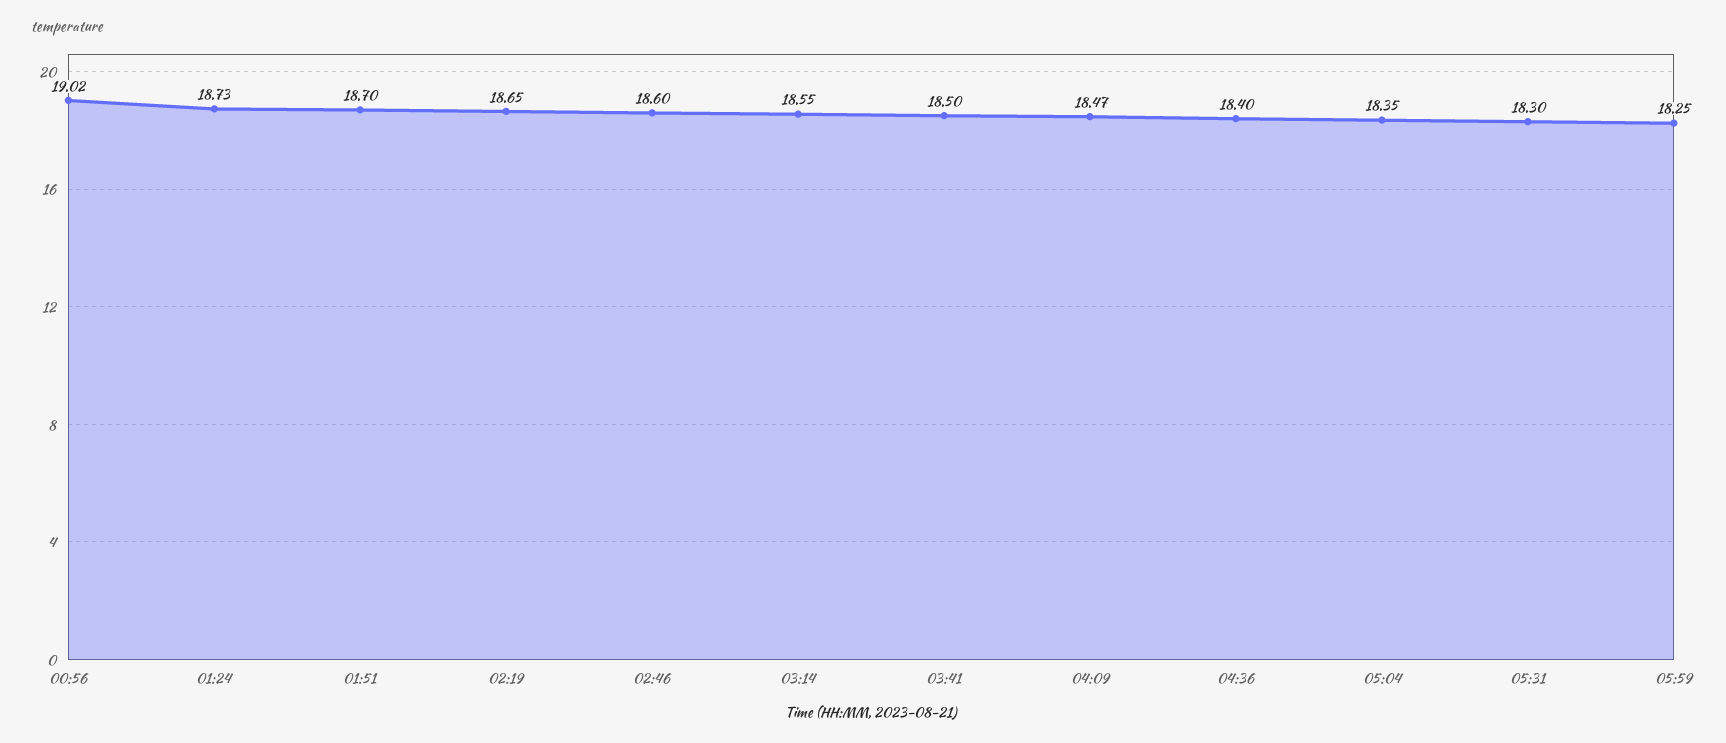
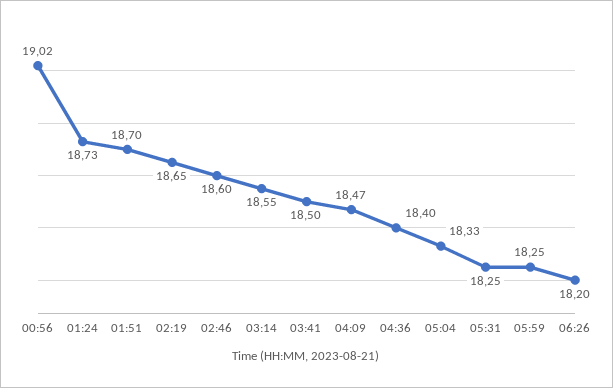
05:04: 18.35 -> 18.33
05:31: 18.3 -> 18.25
06:26: none -> 18.2

